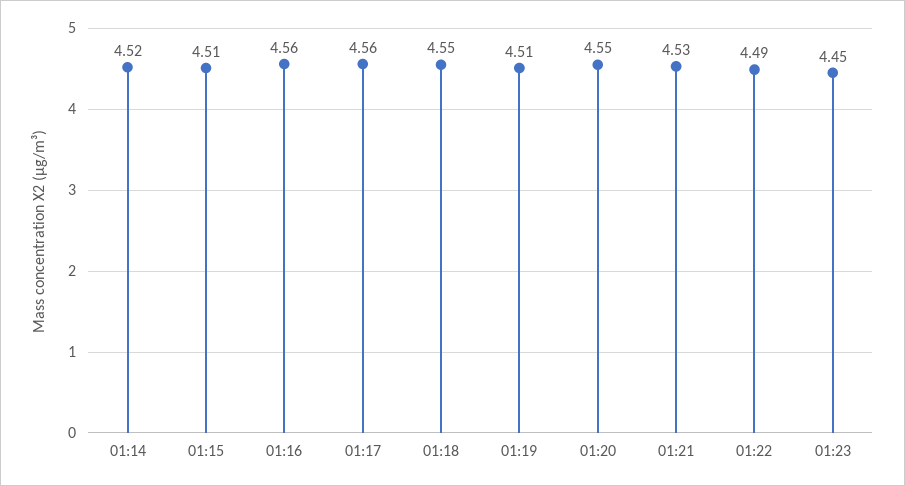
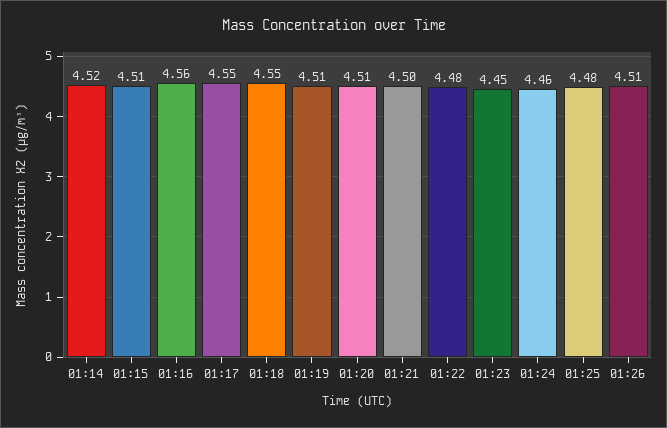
01:17: 4.56 -> 4.55
01:20: 4.55 -> 4.51
01:21: 4.53 -> 4.5
01:22: 4.49 -> 4.48
01:24: none -> 4.46
01:25: none -> 4.48
01:26: none -> 4.51

